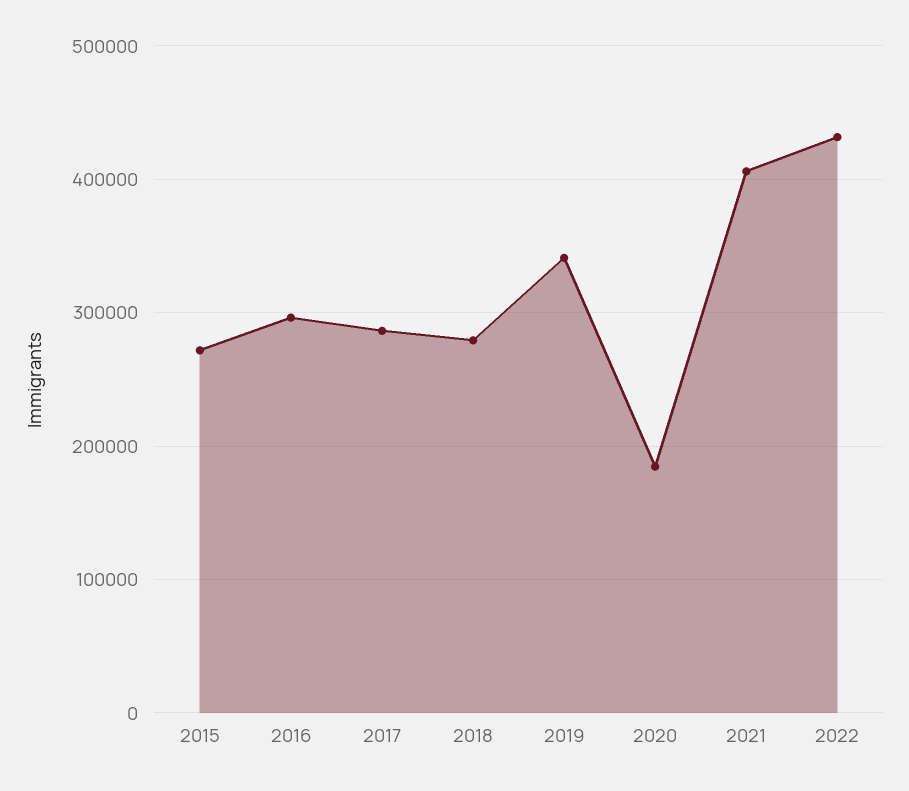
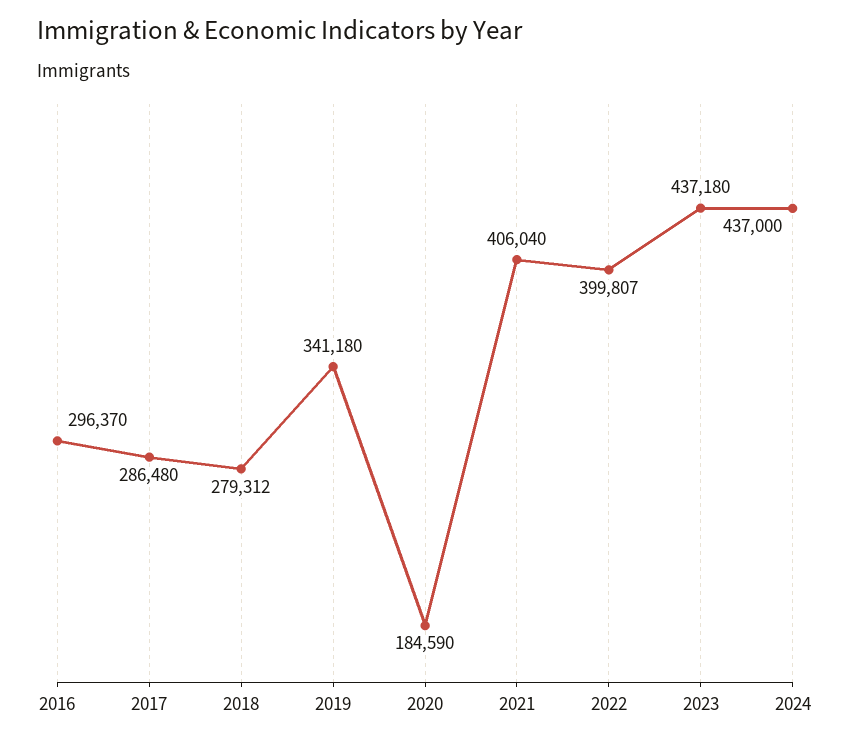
2015: 270000 -> none
2022: 430000 -> 399807
2023: none -> 437180
2024: none -> 437000

